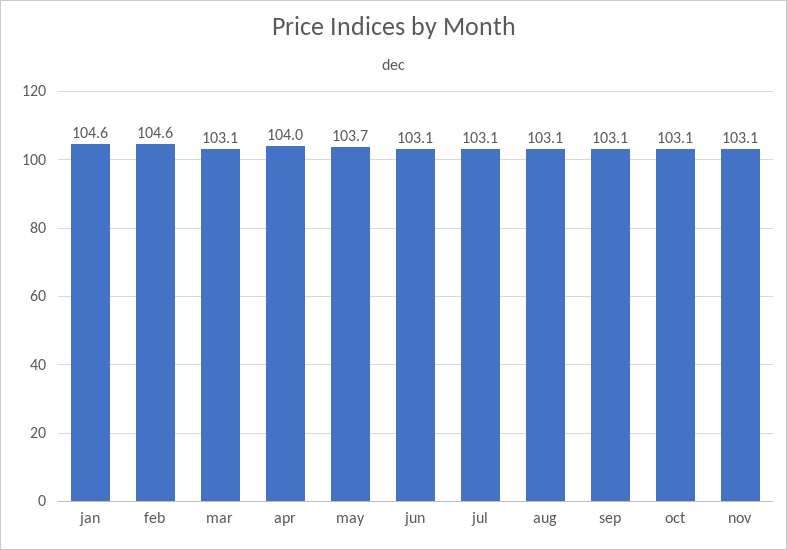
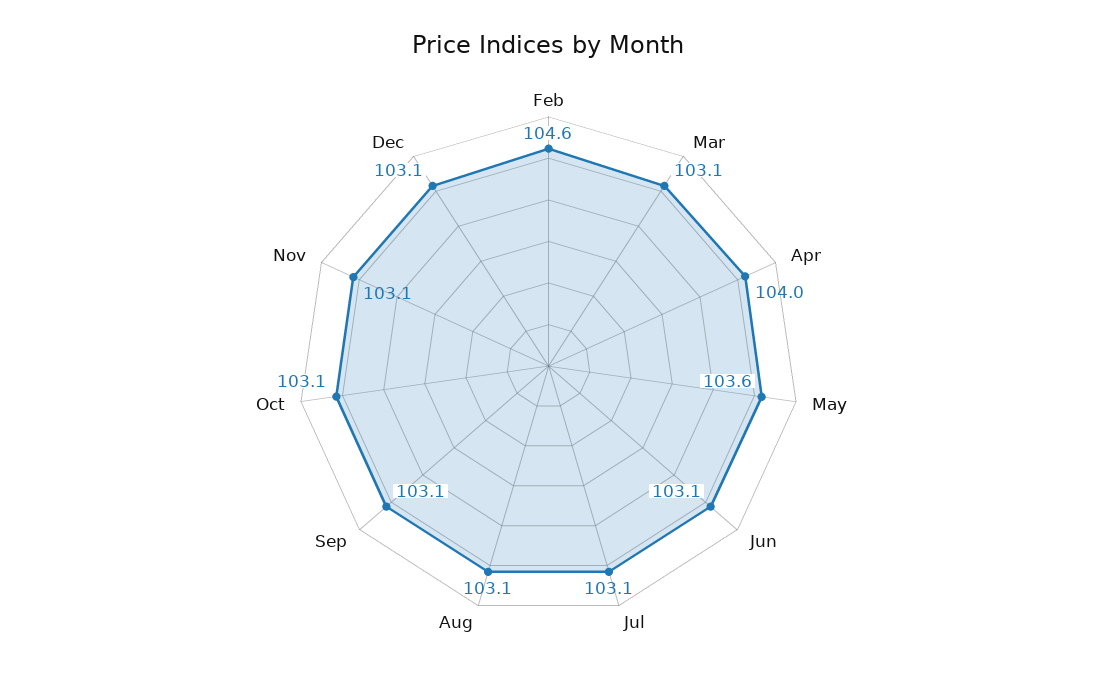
jan: 104.6 -> none
may: 103.7 -> 103.6
Dec: none -> 103.1

